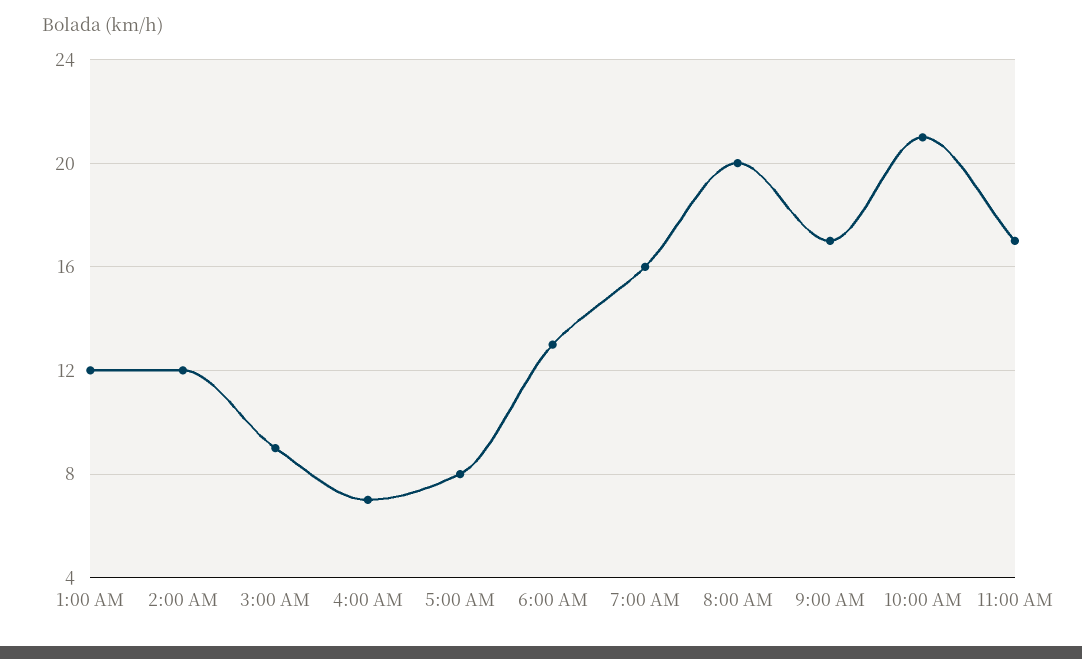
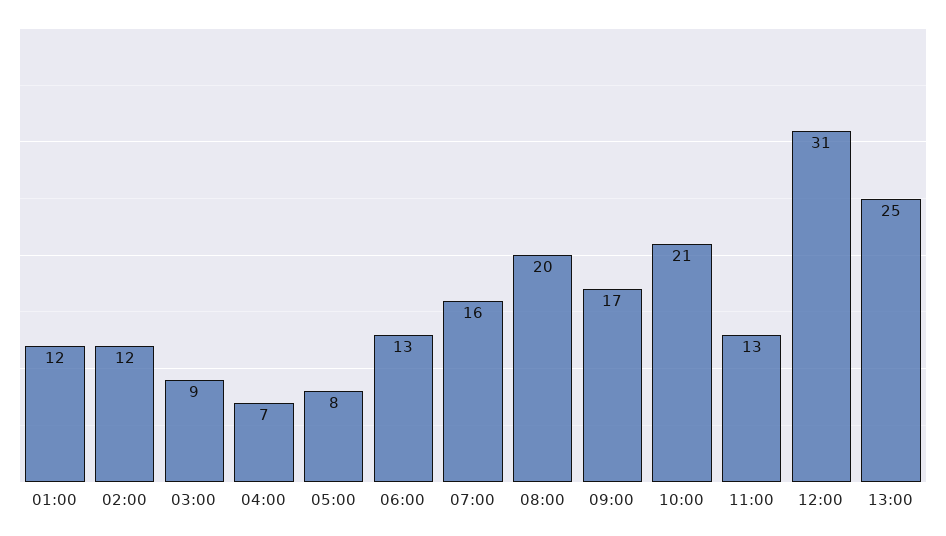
11:00 AM: 17 -> 13
12:00: none -> 31
13:00: none -> 25

